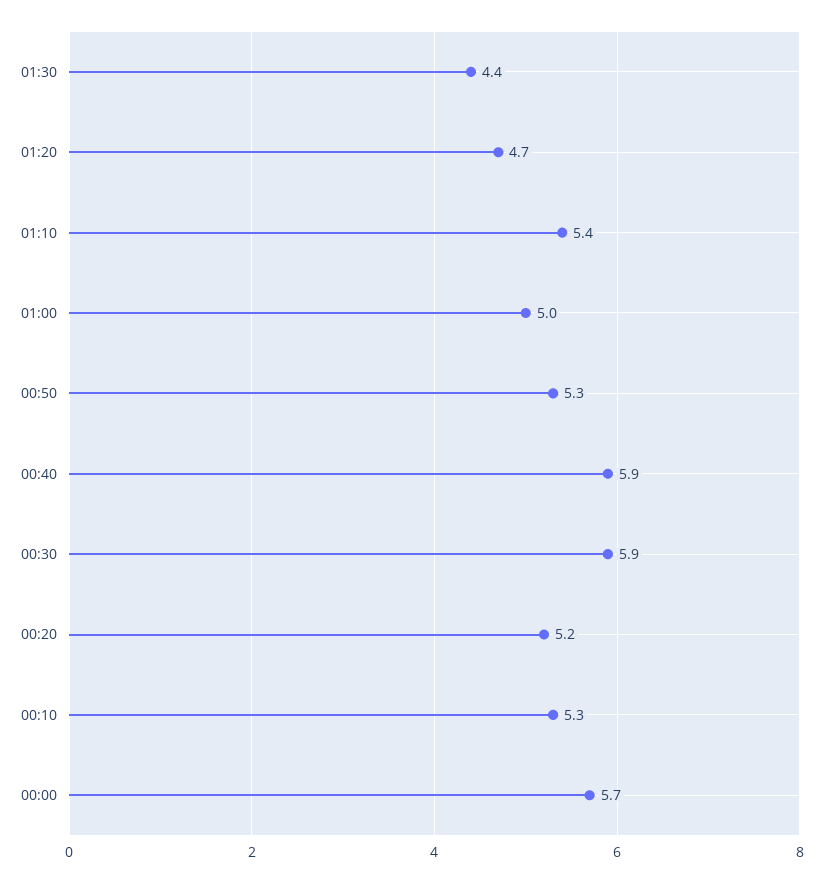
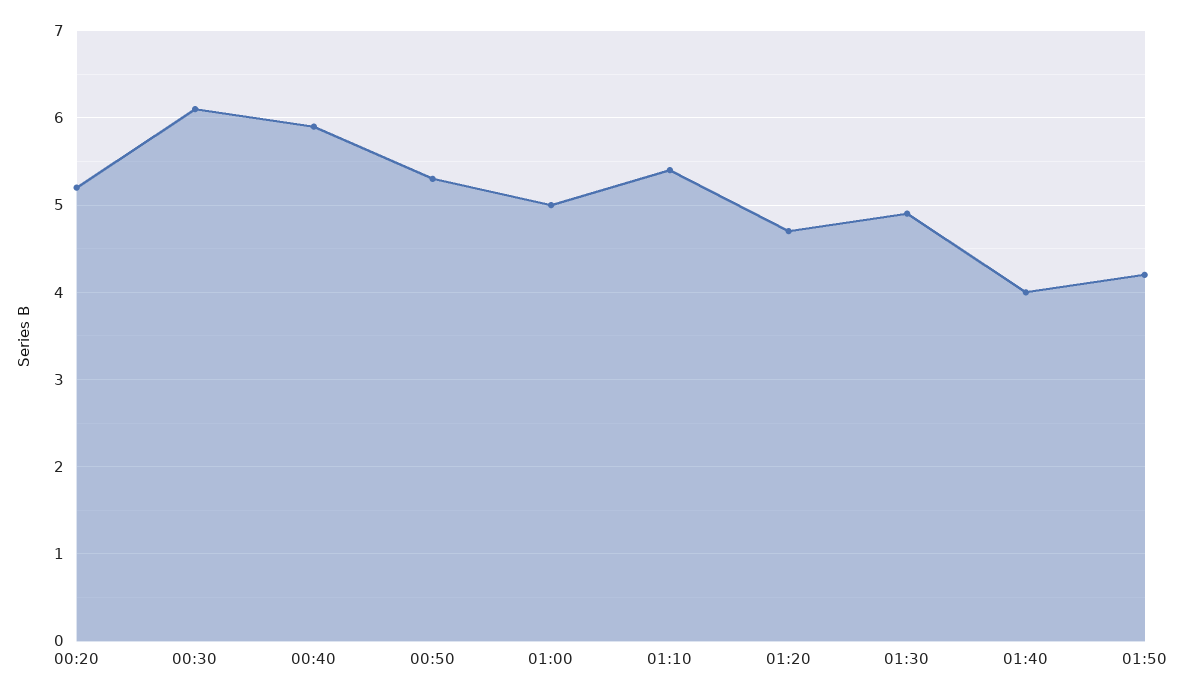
01:30: 4.4 -> 4.9
00:30: 5.9 -> 6.1
00:10: 5.3 -> none
00:00: 5.7 -> none
01:40: none -> 4
01:50: none -> 4.2

